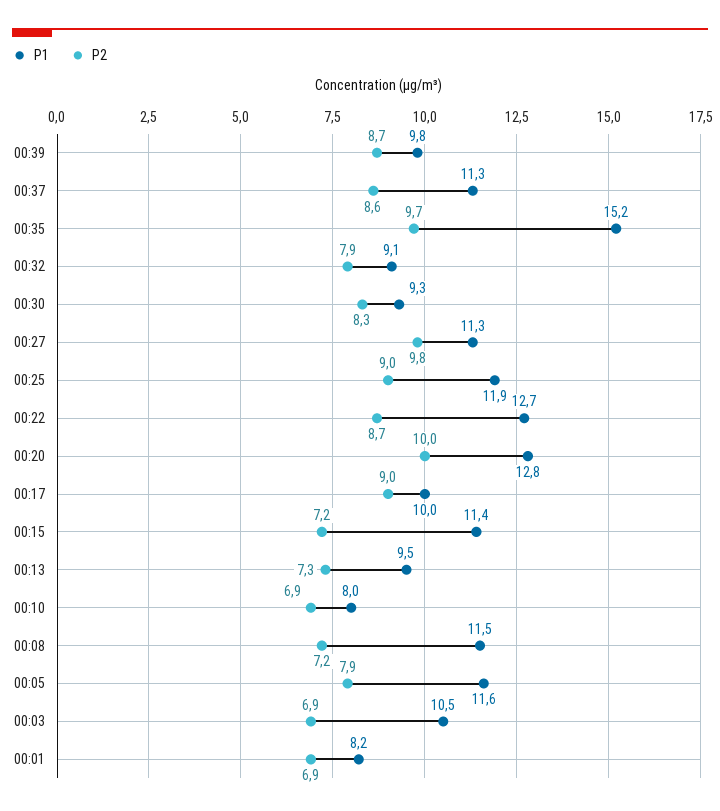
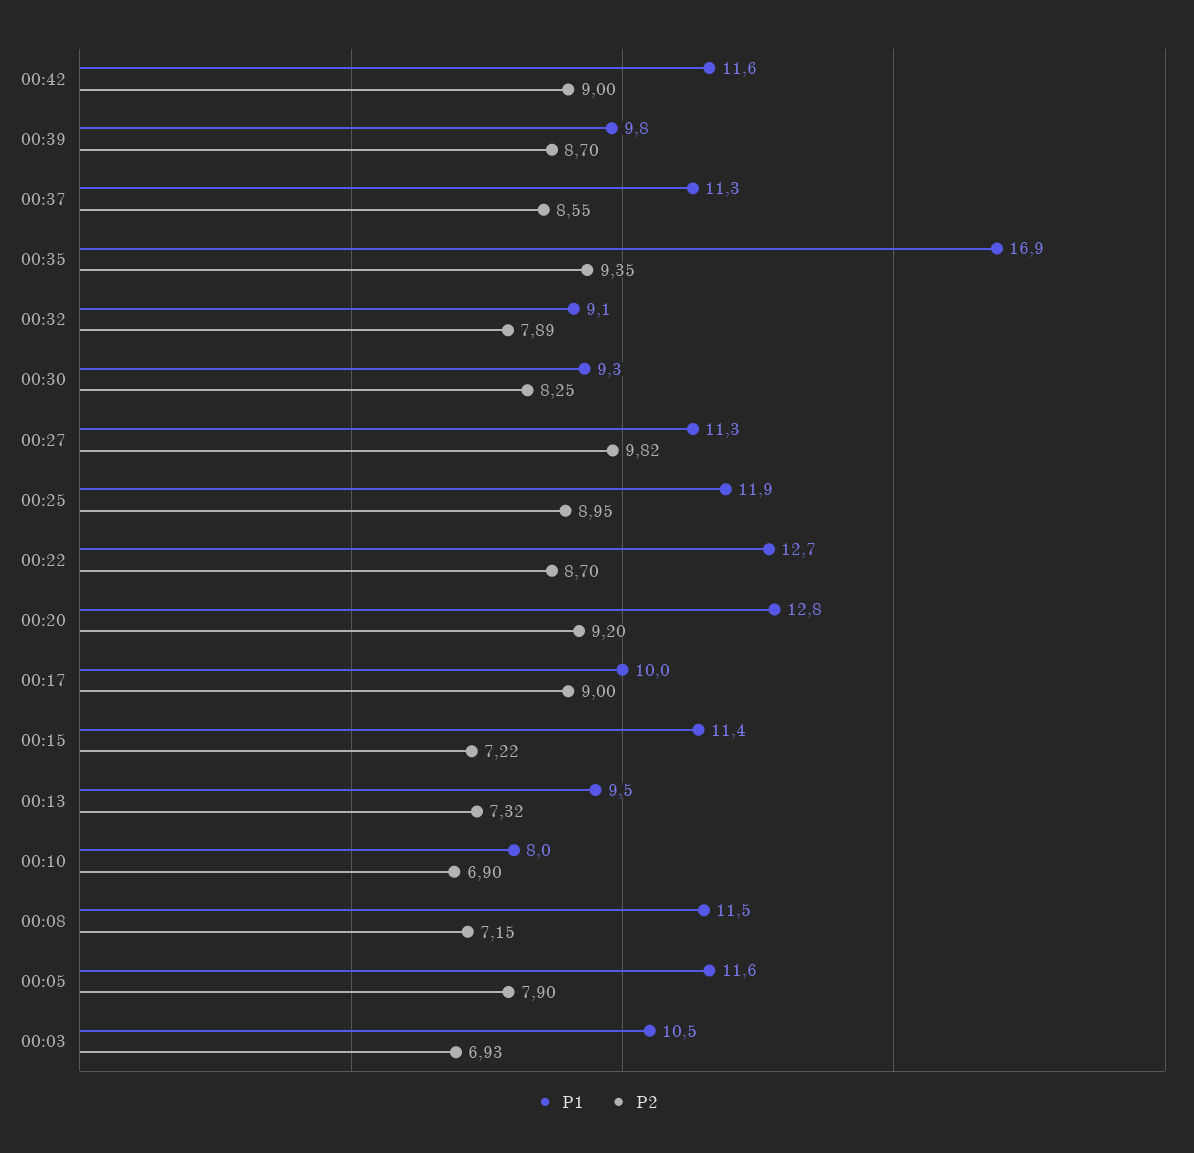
P1, 00:35: 15.2 -> 16.9
P2, 00:35: 9.7 -> 9.35
P2, 00:20: 10 -> 9.2
P1, 00:01: 8.2 -> none
P2, 00:01: 6.9 -> none
P1, 00:42: none -> 11.6
P2, 00:42: none -> 9

